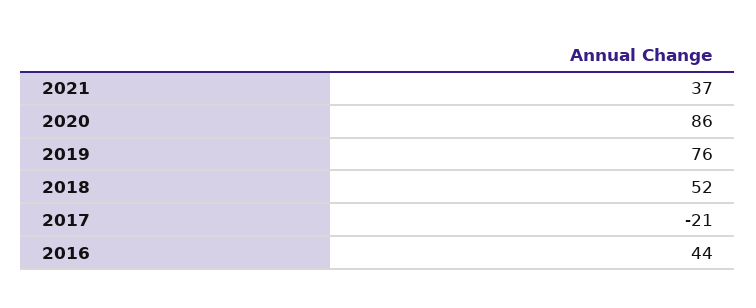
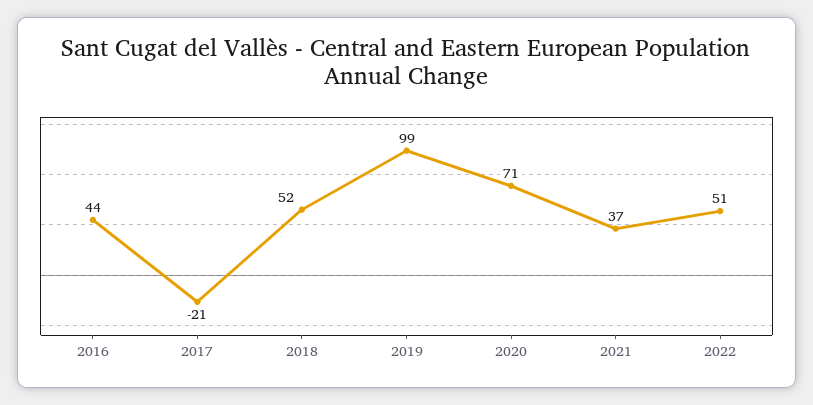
2020: 86 -> 71
2019: 76 -> 99
2022: none -> 51

